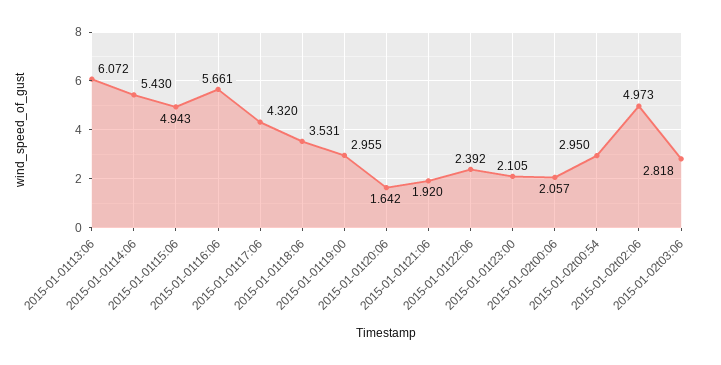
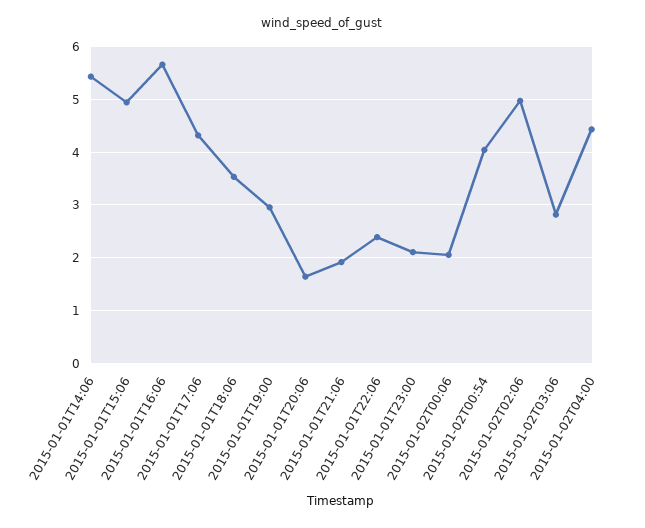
2015-01-01t13:06: 6.072 -> none
2015-01-02t00:54: 2.95 -> 4
2015-01-02T04:00: none -> 4.4

